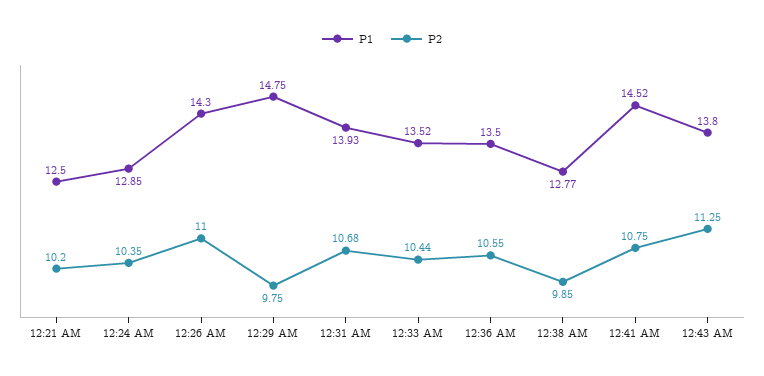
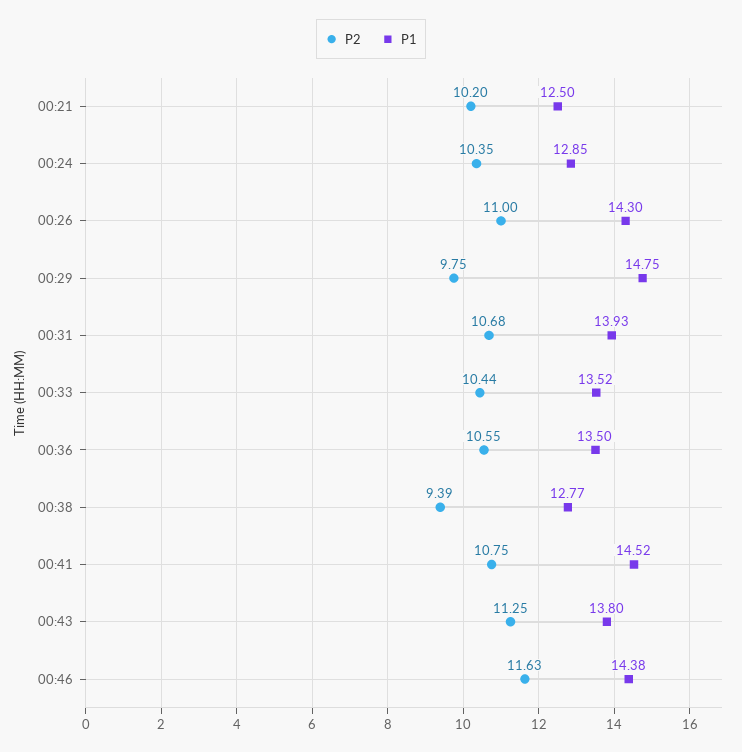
P2, 12:38 AM: 9.85 -> 9.39
P2, 00:46: none -> 11.63
P1, 00:46: none -> 14.38

